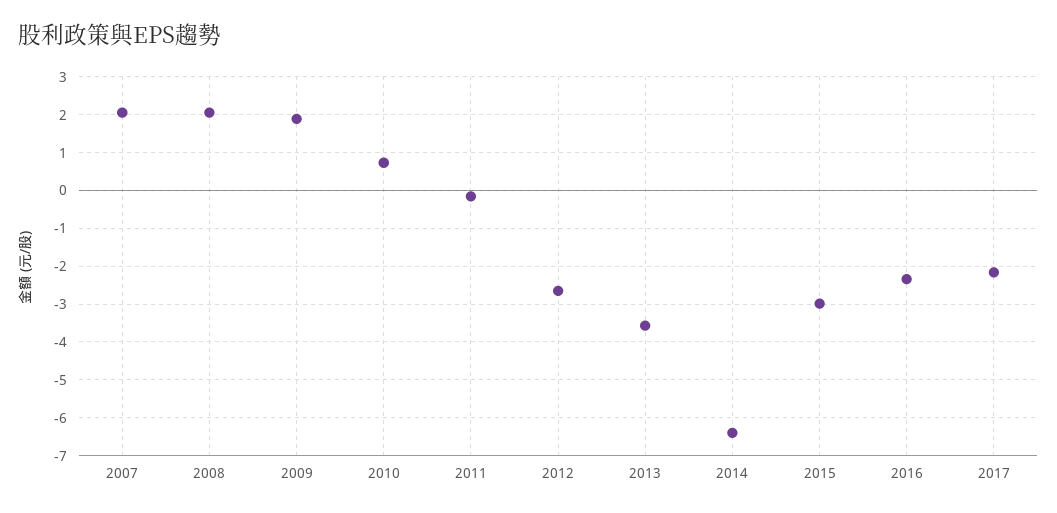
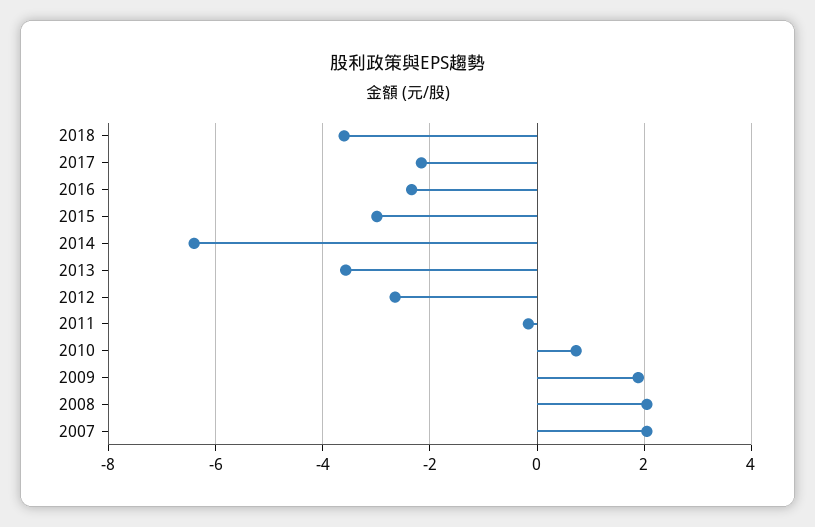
2018: none -> -3.6

